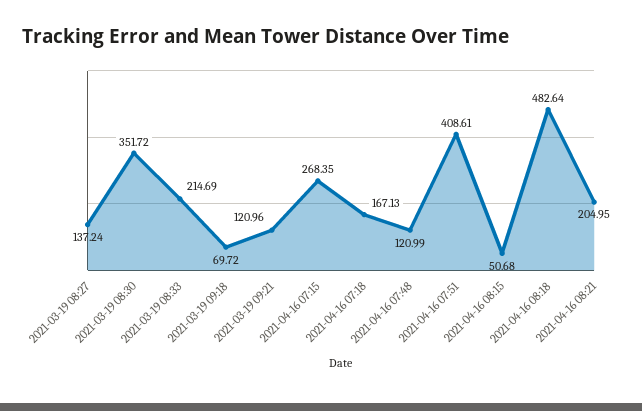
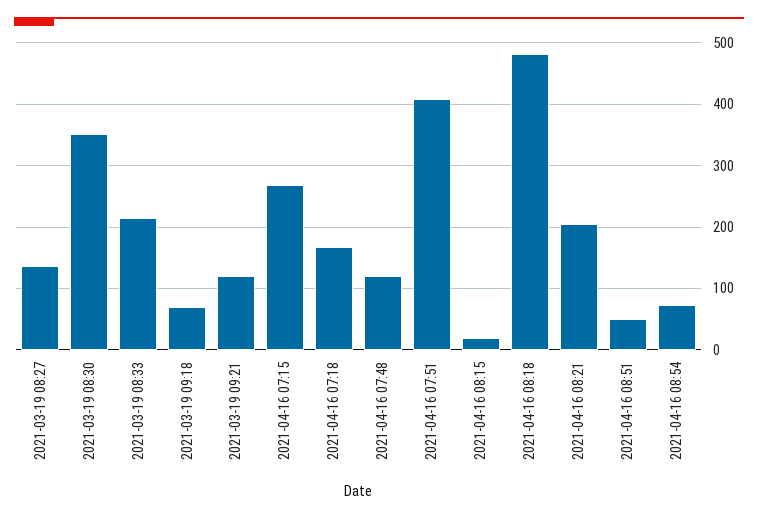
2021-04-16 08:15: 50.68 -> 20
2021-04-16 08:51: none -> 50
2021-04-16 08:54: none -> 70

